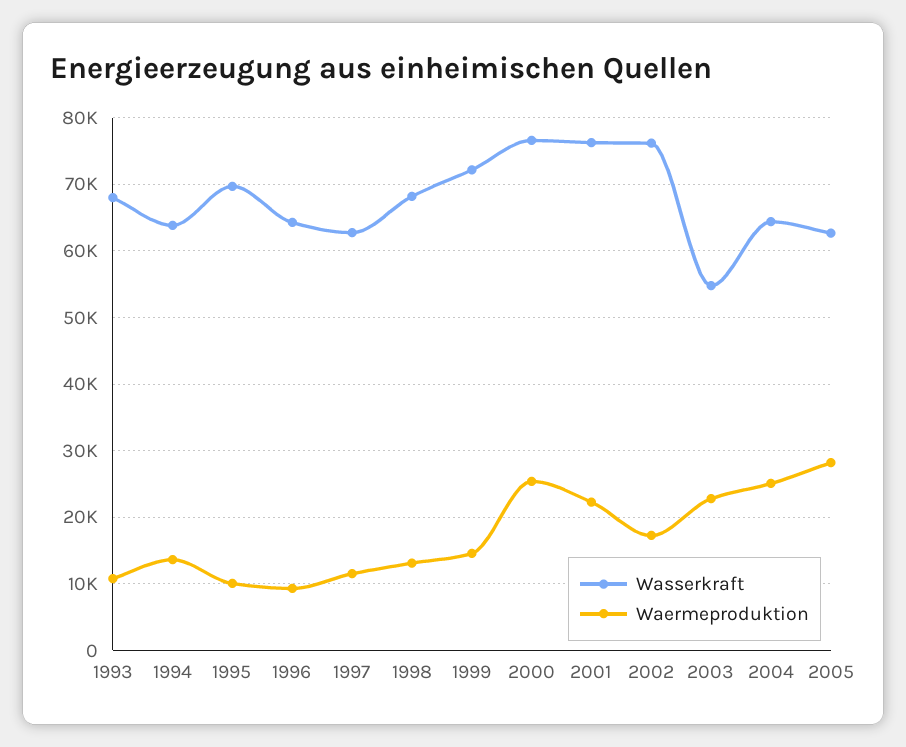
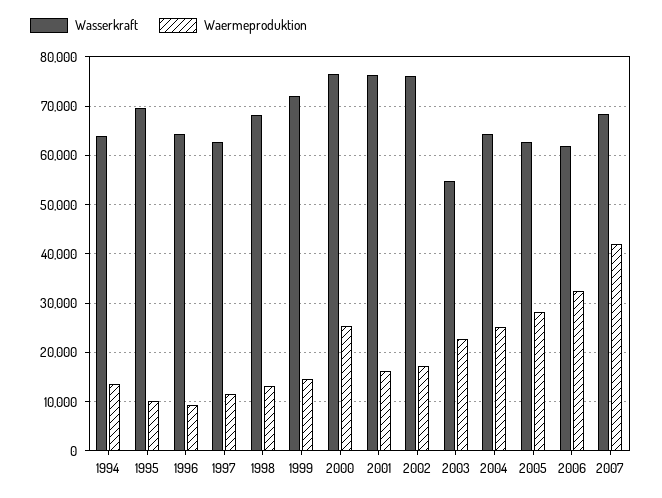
Wasserkraft, 1993: 68000 -> none
Waermeproduktion, 1993: 11000 -> none
Waermeproduktion, 2001: 22000 -> 16000
Wasserkraft, 2006: none -> 62000
Waermeproduktion, 2006: none -> 32000
Wasserkraft, 2007: none -> 68000
Waermeproduktion, 2007: none -> 42000

